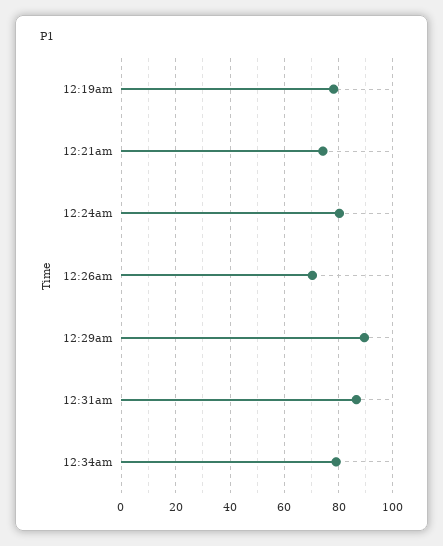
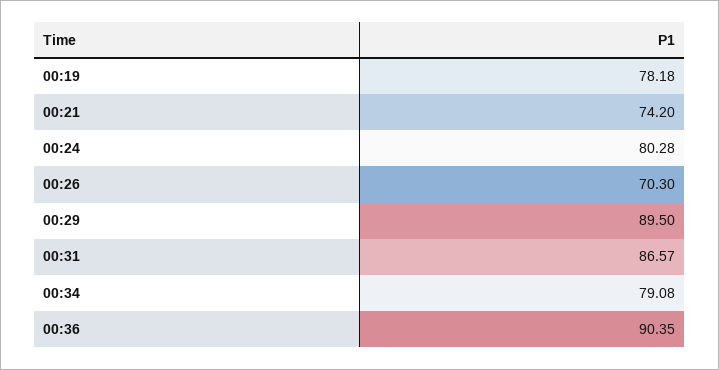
00:36: none -> 90.35

